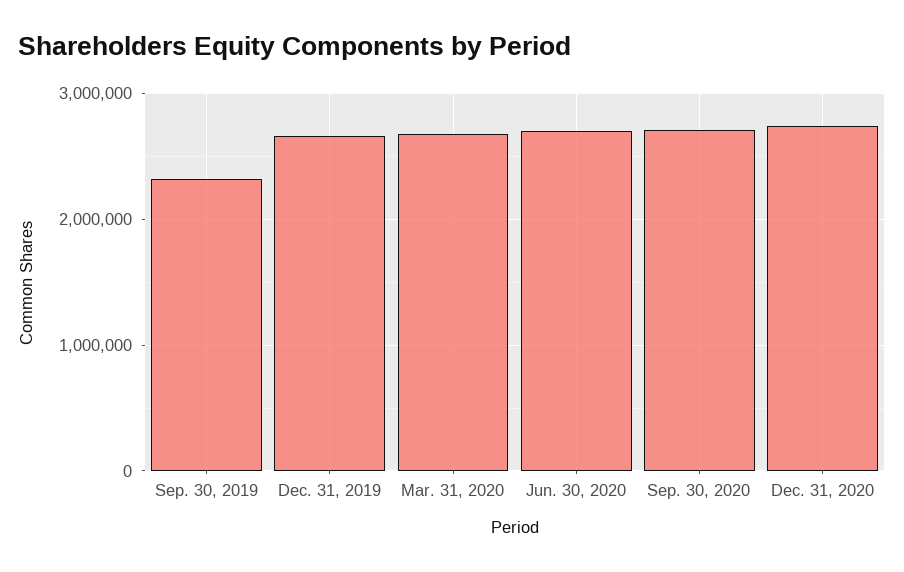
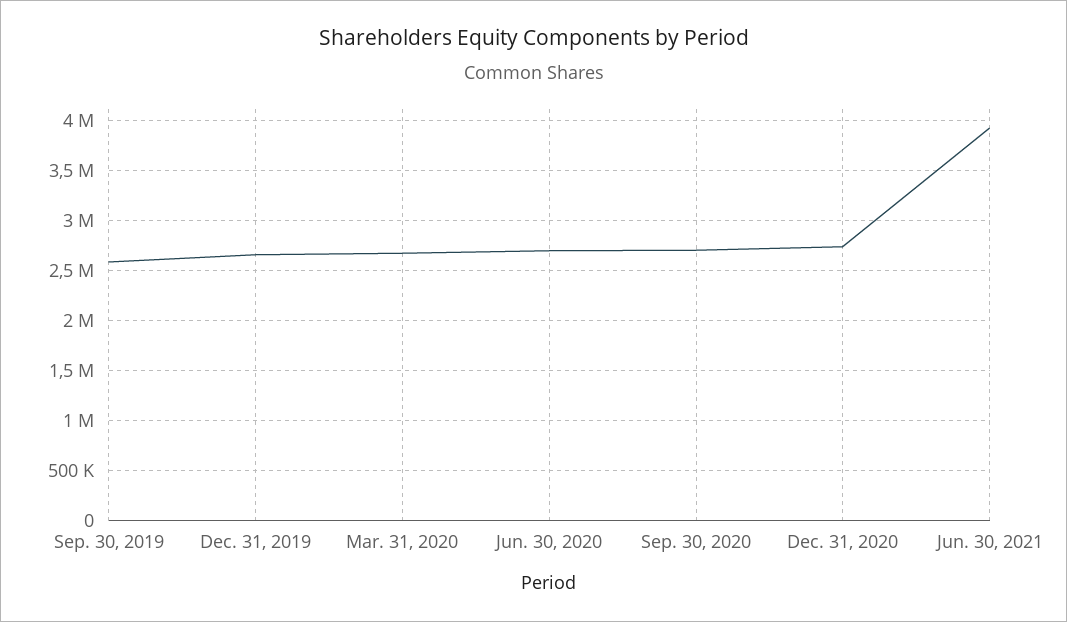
Sep. 30, 2019: 2300000 -> 2600000
Jun. 30, 2021: none -> 3900000

